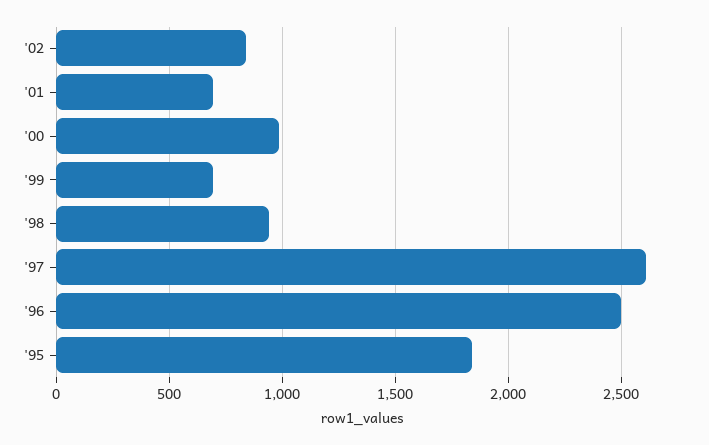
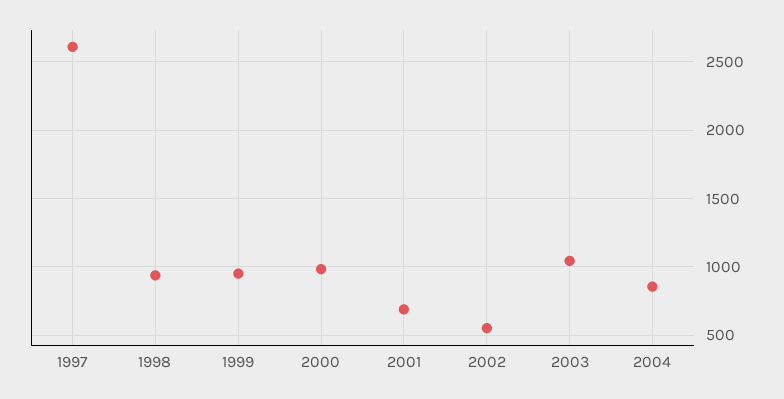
'02: 850 -> 550
'99: 700 -> 950
'96: 2500 -> none
'95: 1850 -> none
2003: none -> 1050
2004: none -> 850

